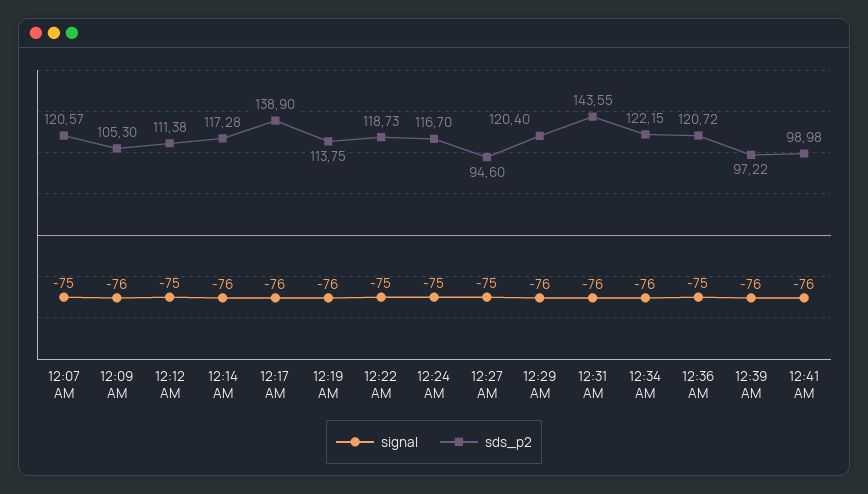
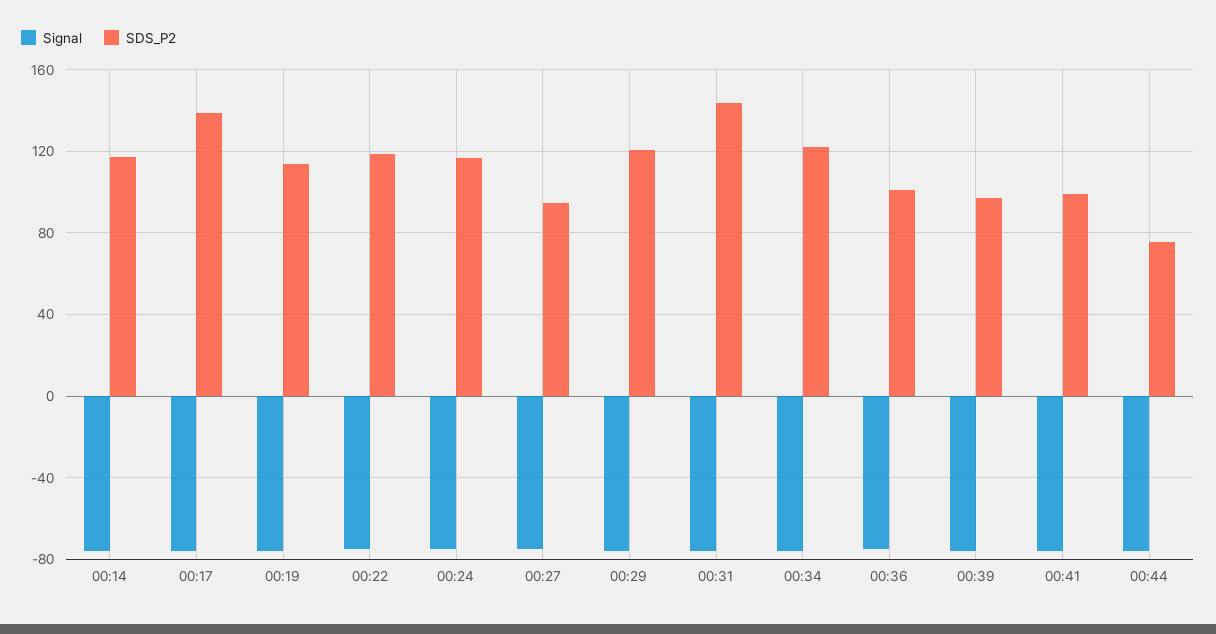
signal, 12:07 AM: -75 -> none
sds_p2, 12:07 AM: 120.57 -> none
signal, 12:09 AM: -76 -> none
sds_p2, 12:09 AM: 105.3 -> none
signal, 12:12 AM: -75 -> none
sds_p2, 12:12 AM: 111.38 -> none
sds_p2, 12:36 AM: 120.72 -> 100
signal, 00:44: none -> -75
sds_p2, 00:44: none -> 75

